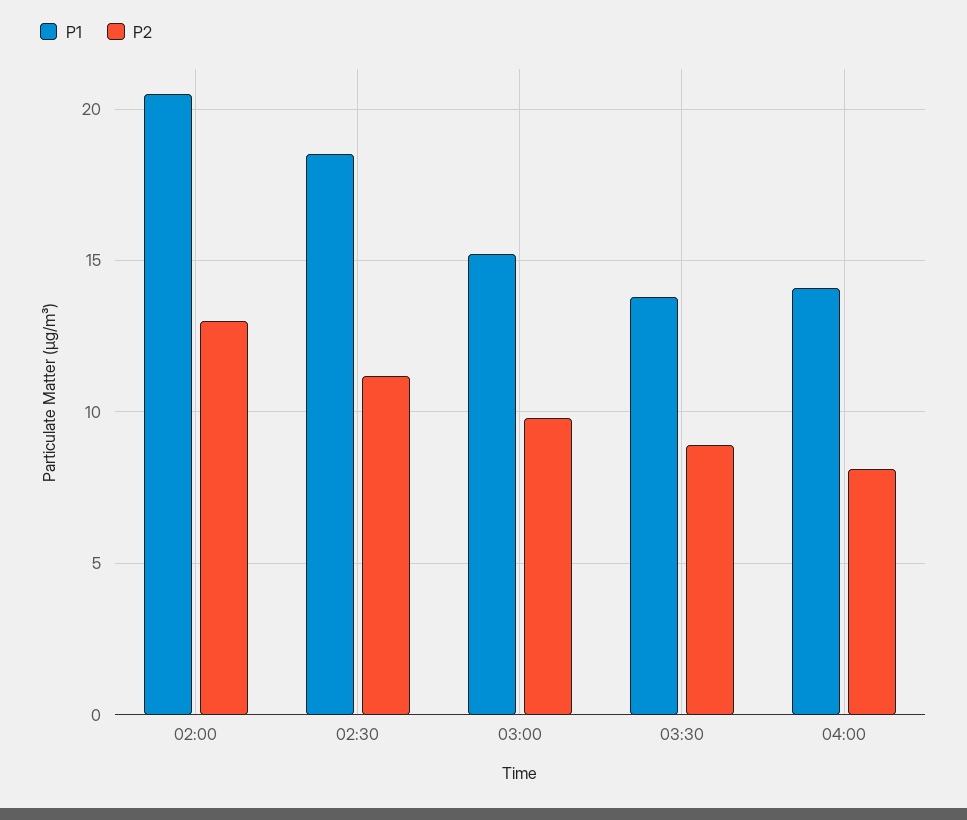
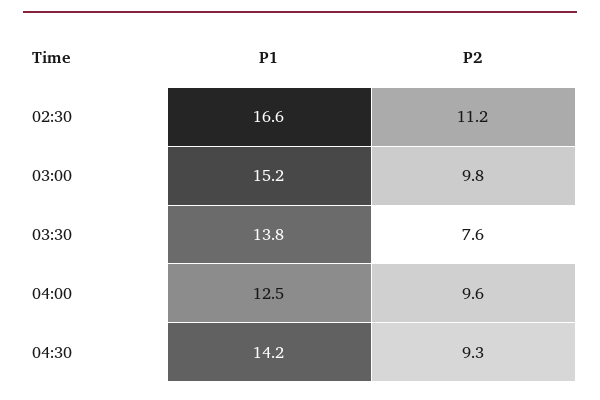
P1, 02:00: 20.5 -> none
P2, 02:00: 13 -> none
P1, 02:30: 18.5 -> 16.6
P2, 03:30: 9 -> 7.6
P1, 04:00: 14 -> 12.5
P2, 04:00: 8 -> 9.6
P1, 04:30: none -> 14.2
P2, 04:30: none -> 9.3

